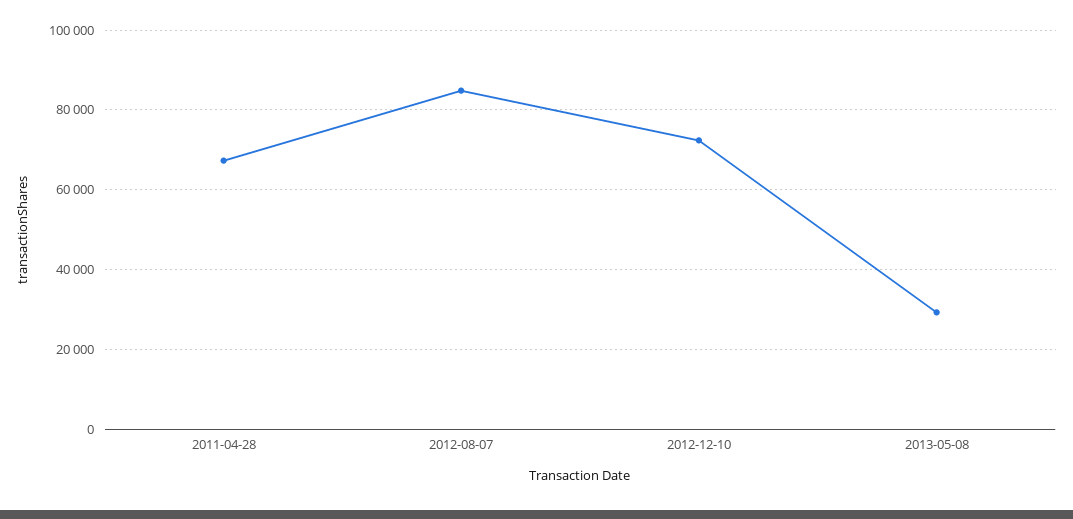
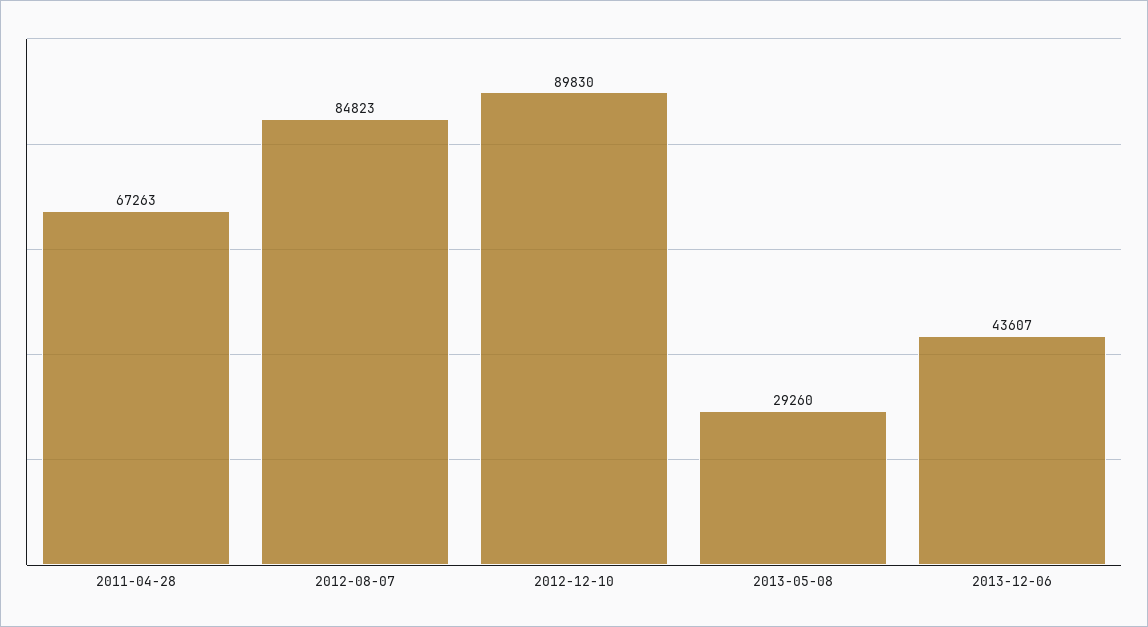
2012-12-10: 72000 -> 89830
2013-12-06: none -> 43607

